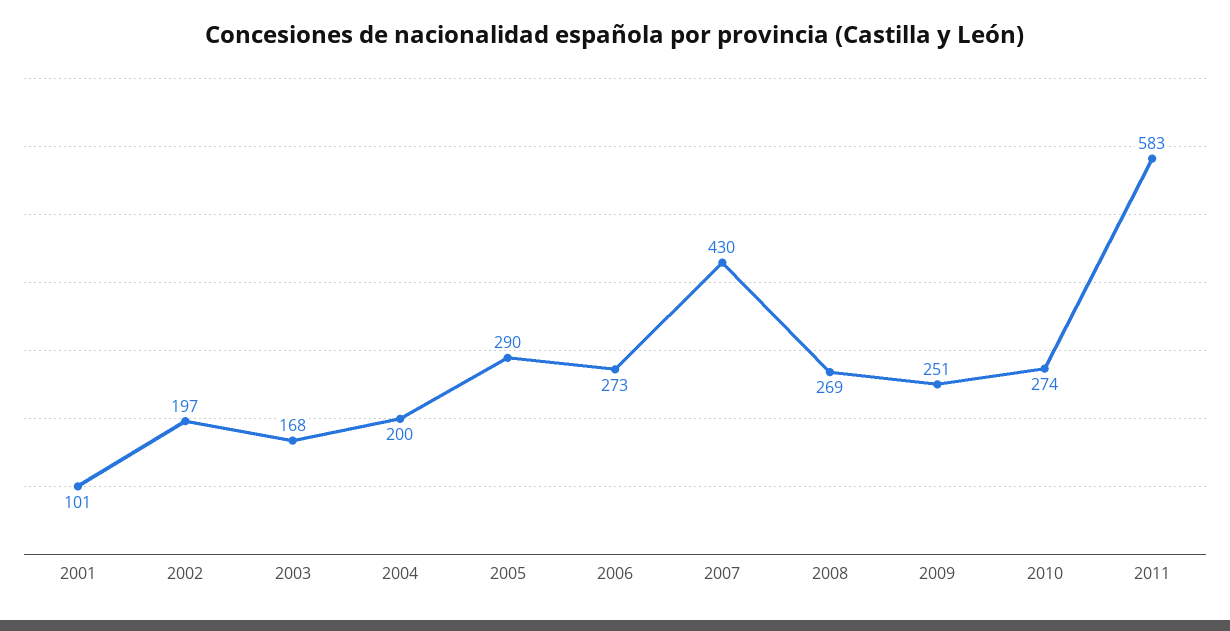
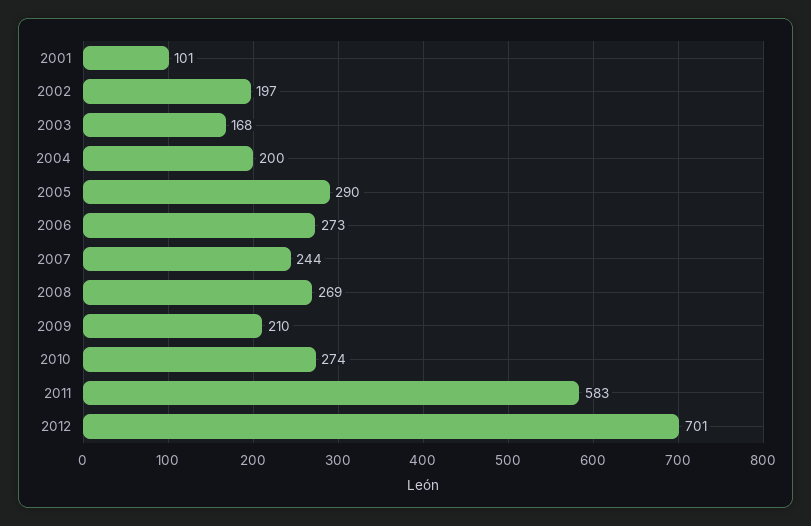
2007: 430 -> 244
2009: 251 -> 210
2012: none -> 701

